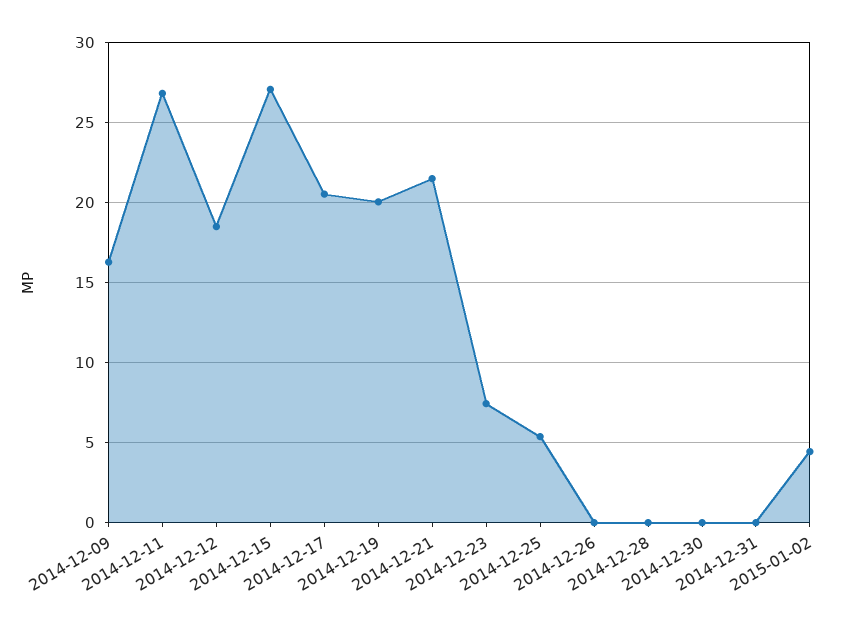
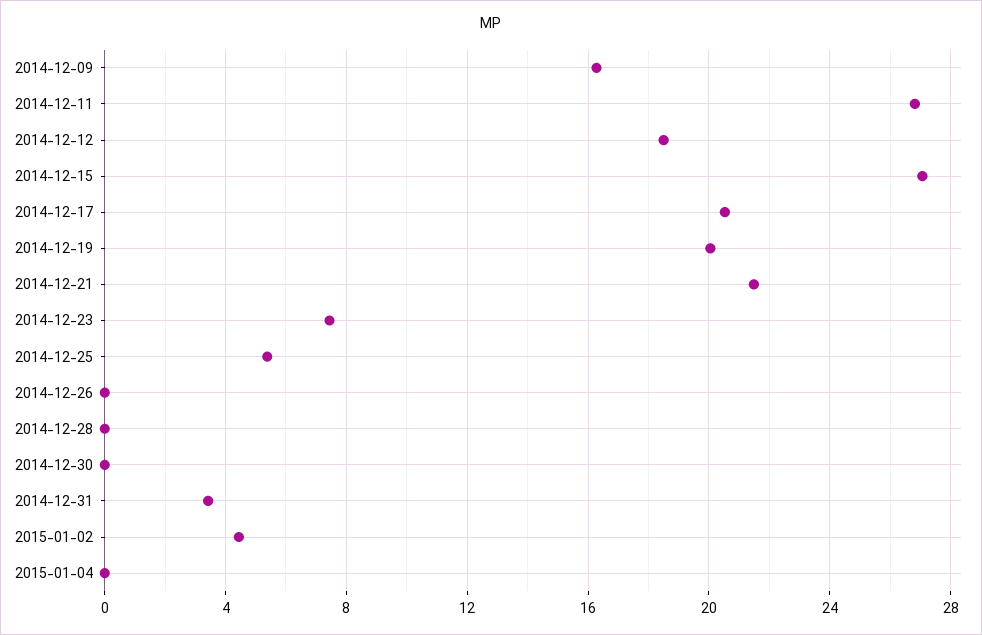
2014-12-31: 0 -> 3.5
2015-01-04: none -> 0

